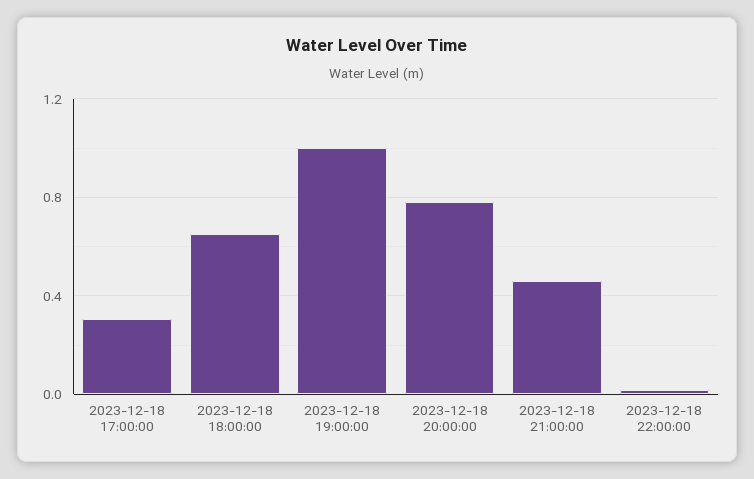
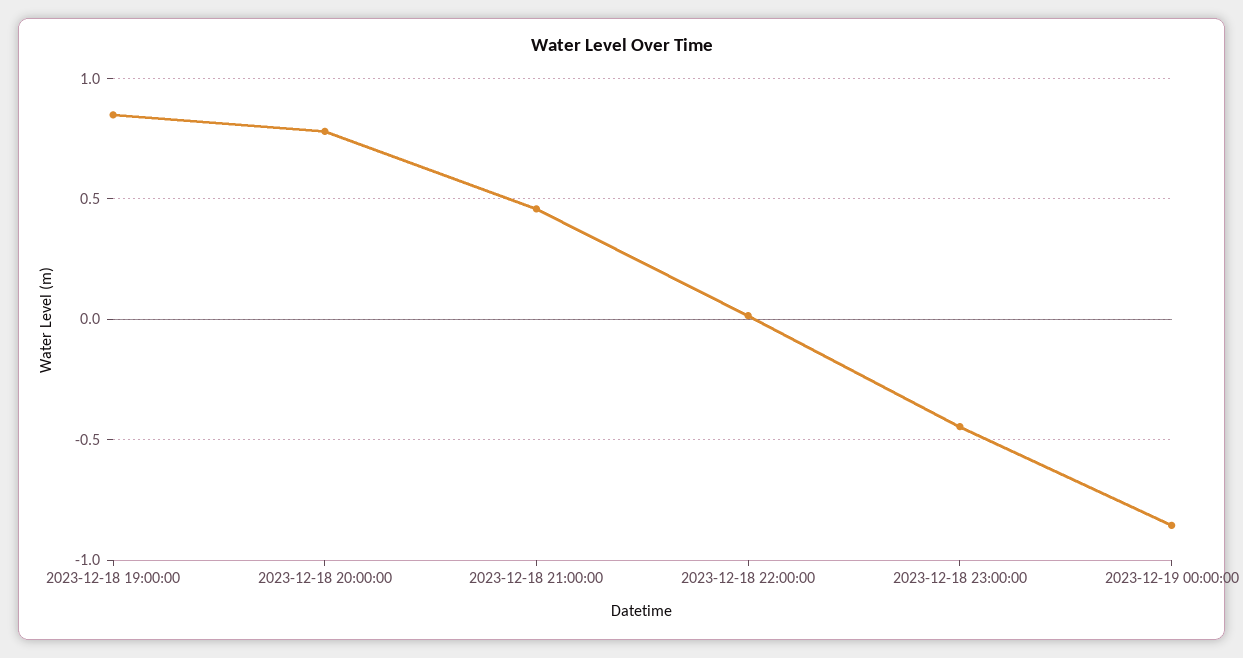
2023-12-18 17:00:00: 0.3 -> none
2023-12-18 18:00:00: 0.65 -> none
2023-12-18 19:00:00: 1 -> 0.85
2023-12-18 23:00:00: none -> -0.45
2023-12-19 00:00:00: none -> -0.85

